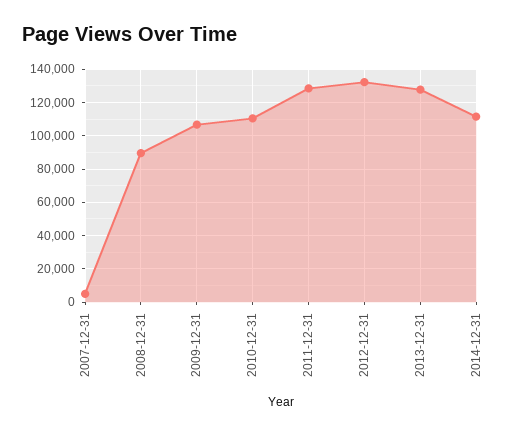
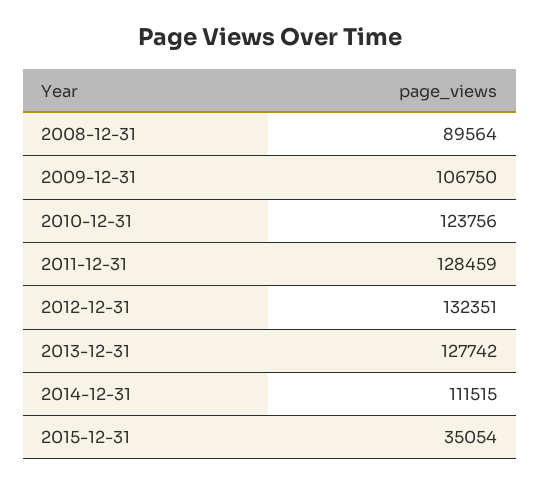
2007-12-31: 5000 -> none
2010-12-31: 110000 -> 123756
2015-12-31: none -> 35054

